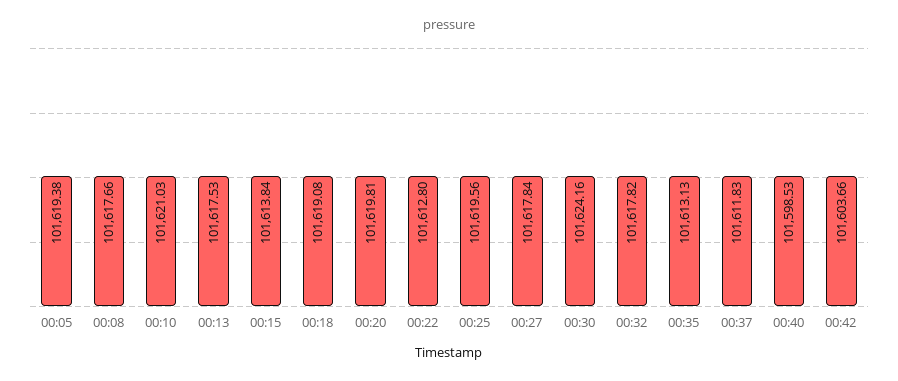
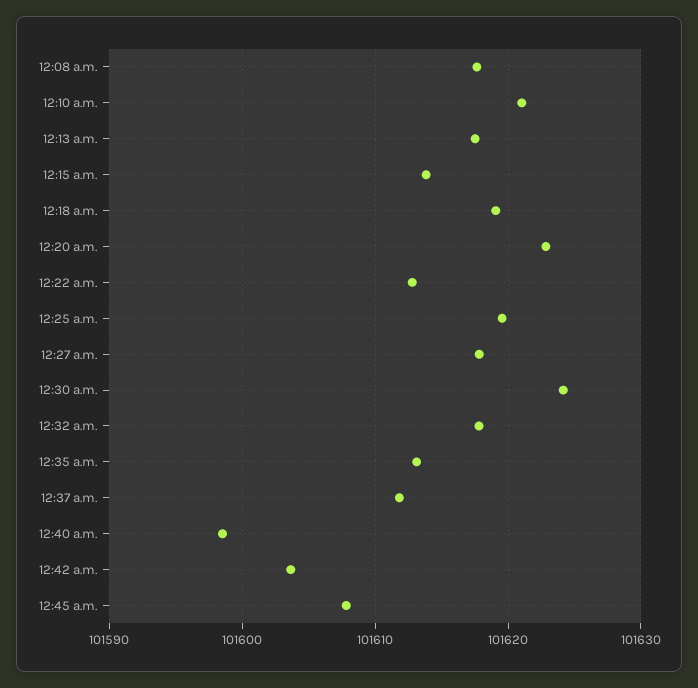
00:05: 101619.38 -> none
00:20: 101619.81 -> 101623
12:45 a.m.: none -> 101608

